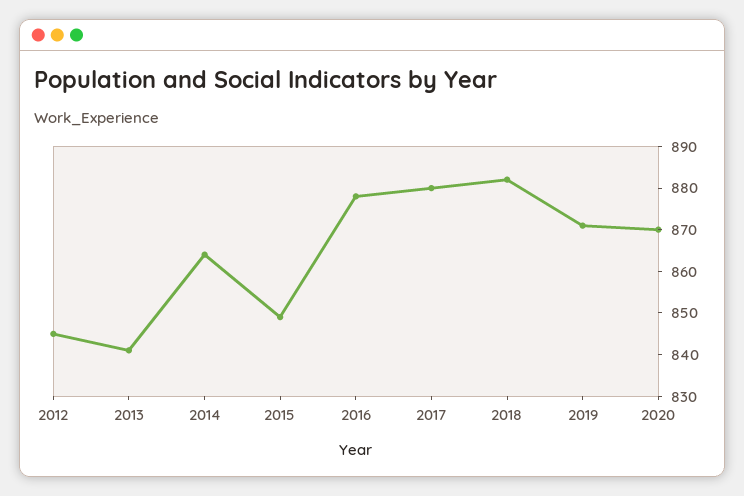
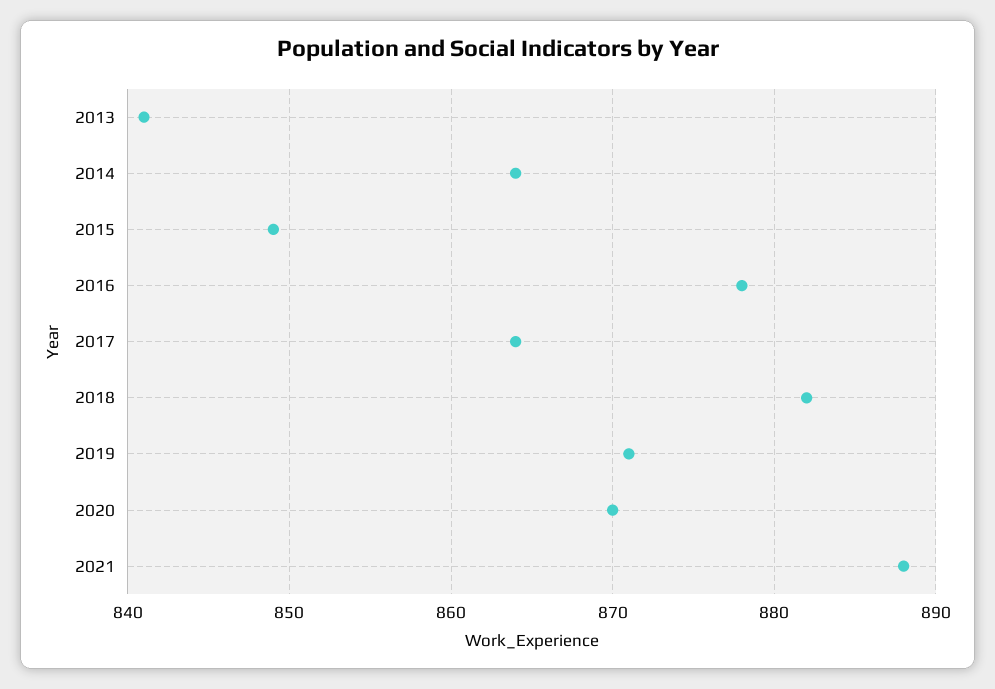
2012: 845 -> none
2017: 880 -> 864
2021: none -> 888

